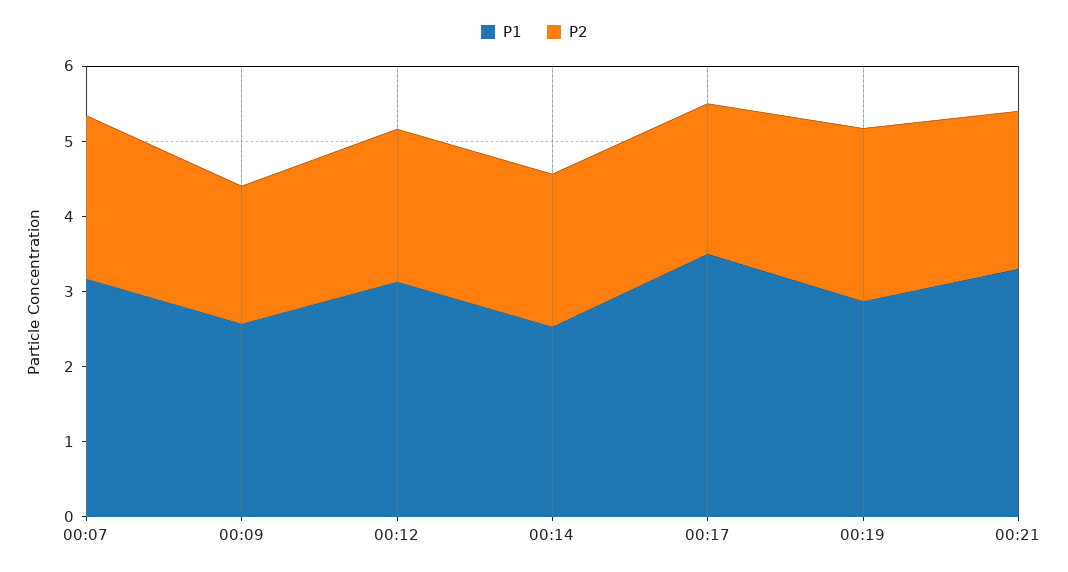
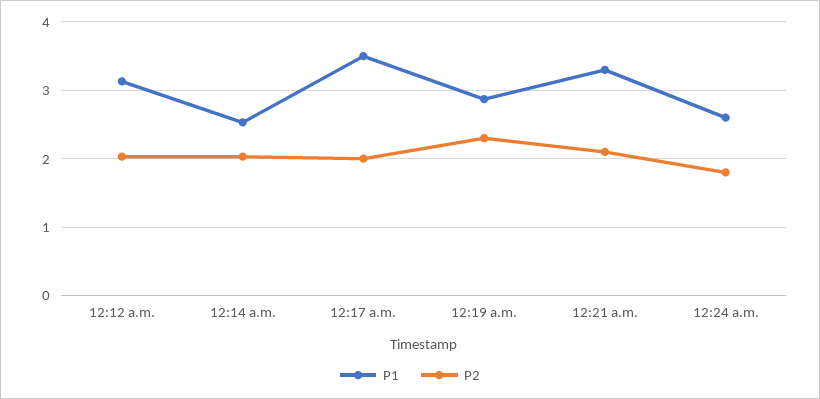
P1, 00:07: 3.2 -> none
P2, 00:07: 2.2 -> none
P1, 00:09: 2.6 -> none
P2, 00:09: 1.8 -> none
P1, 12:24 a.m.: none -> 2.6
P2, 12:24 a.m.: none -> 1.8

